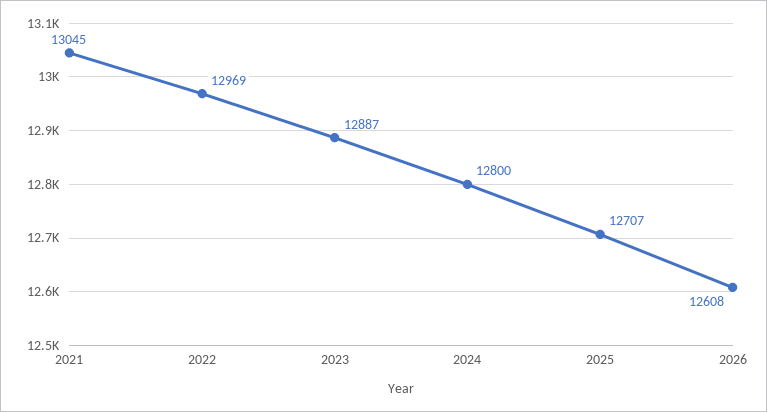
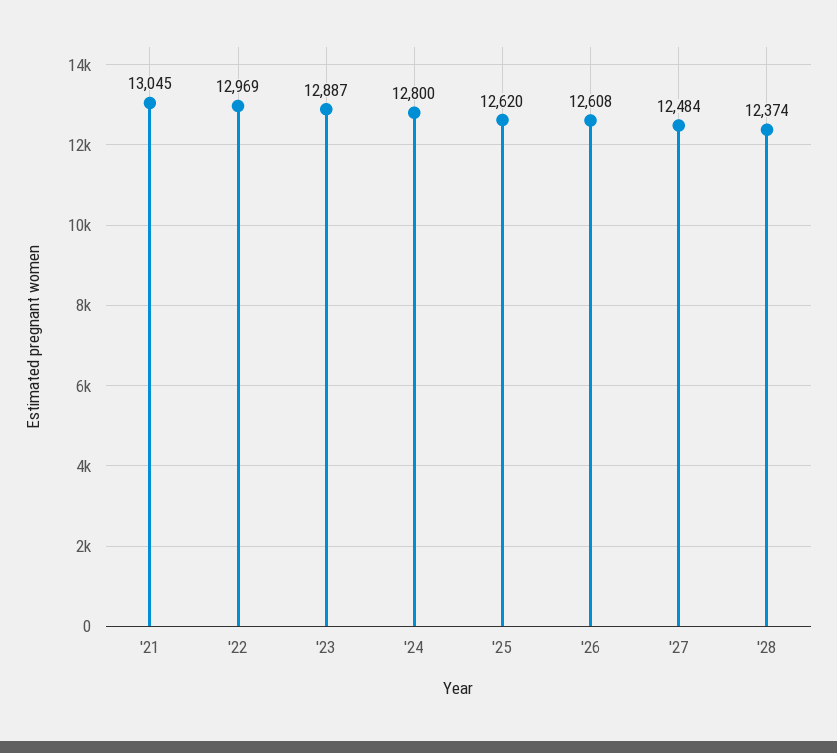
2025: 12707 -> 12620
'27: none -> 12484
'28: none -> 12374

